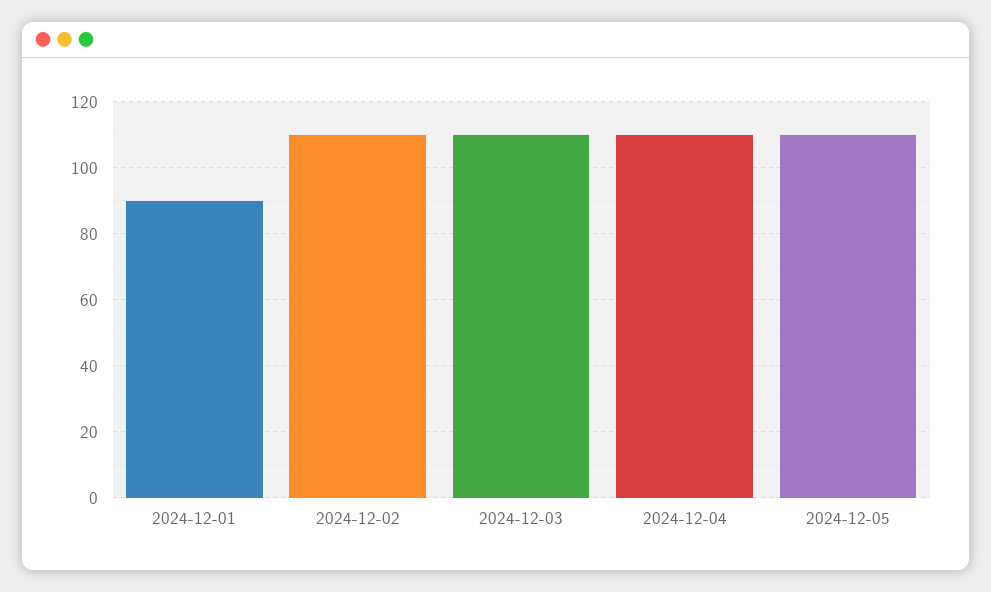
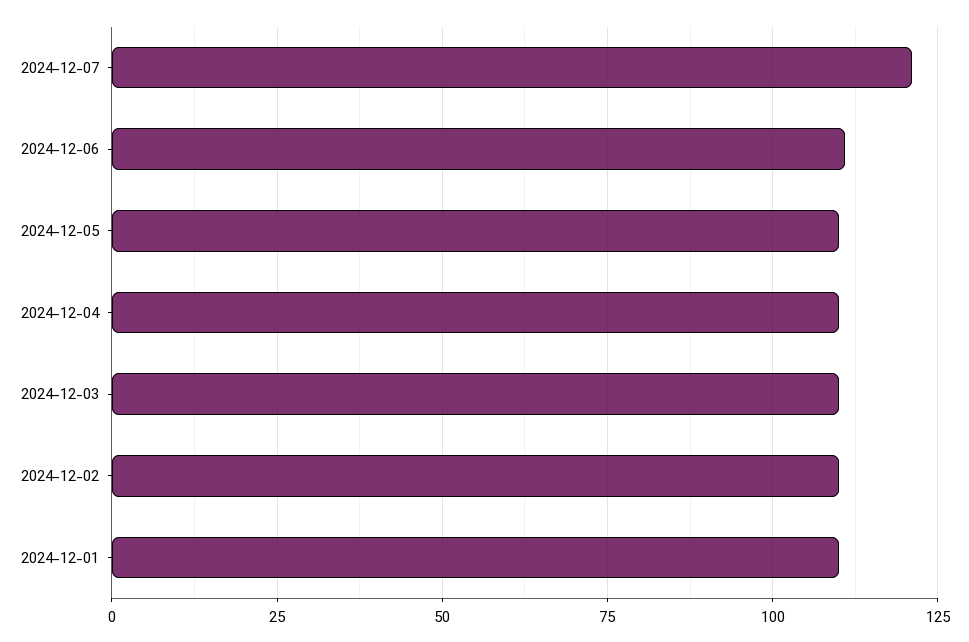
2024-12-01: 90 -> 110
2024-12-07: none -> 120
2024-12-06: none -> 110

